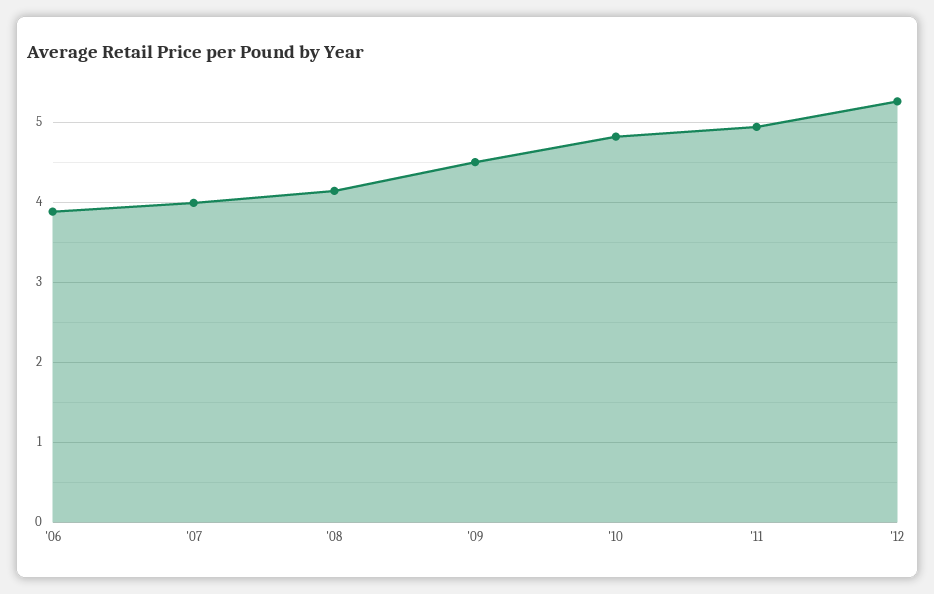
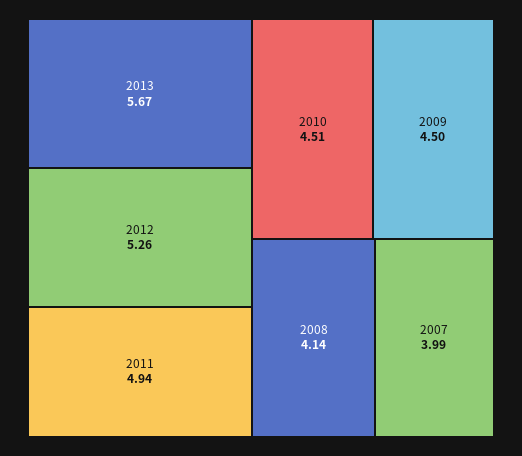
'06: 3.9 -> none
'10: 4.8 -> 4.51
2013: none -> 5.67

